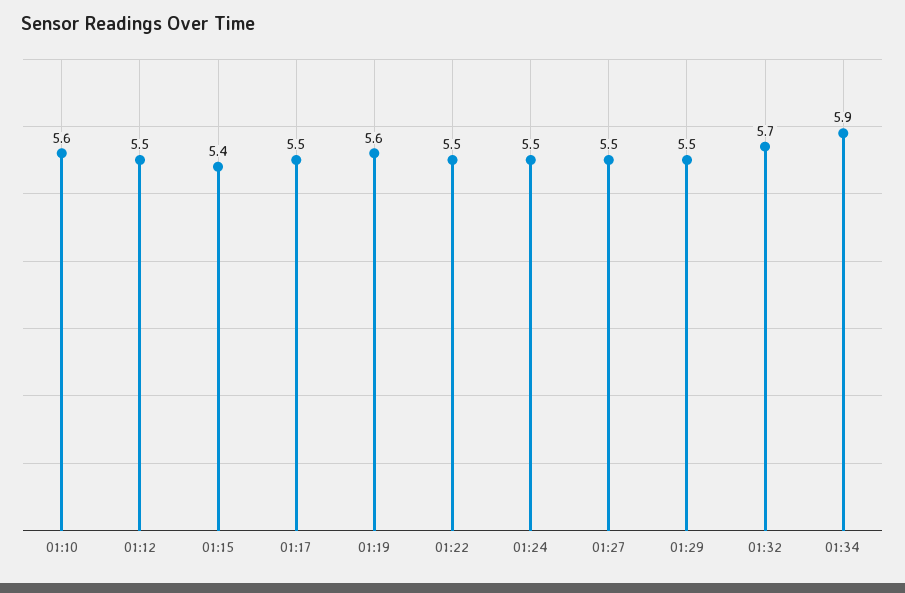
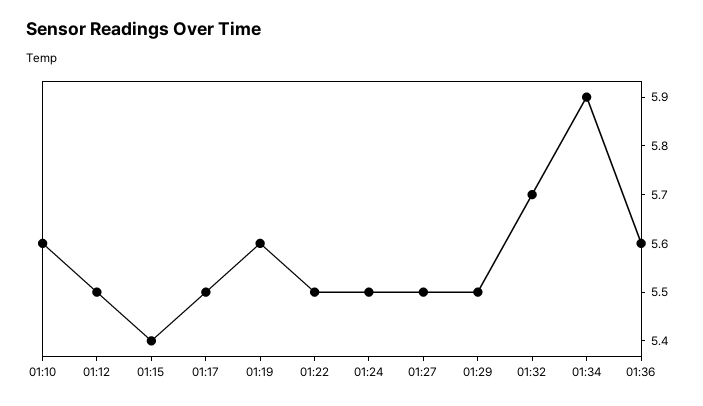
01:36: none -> 5.6

